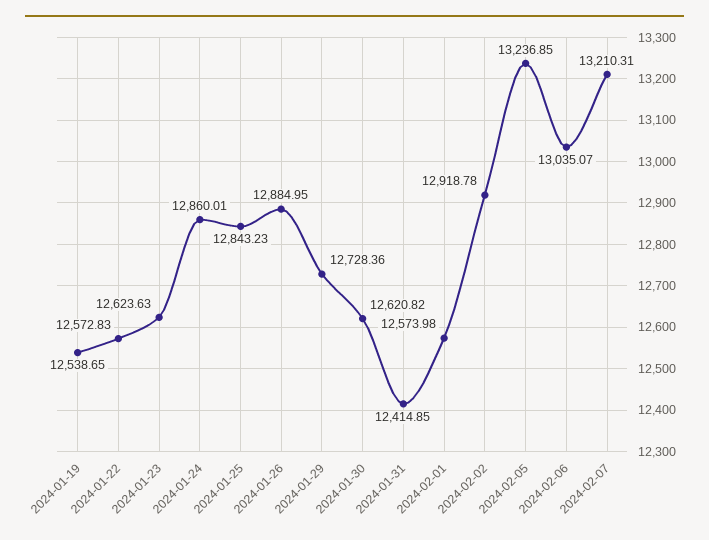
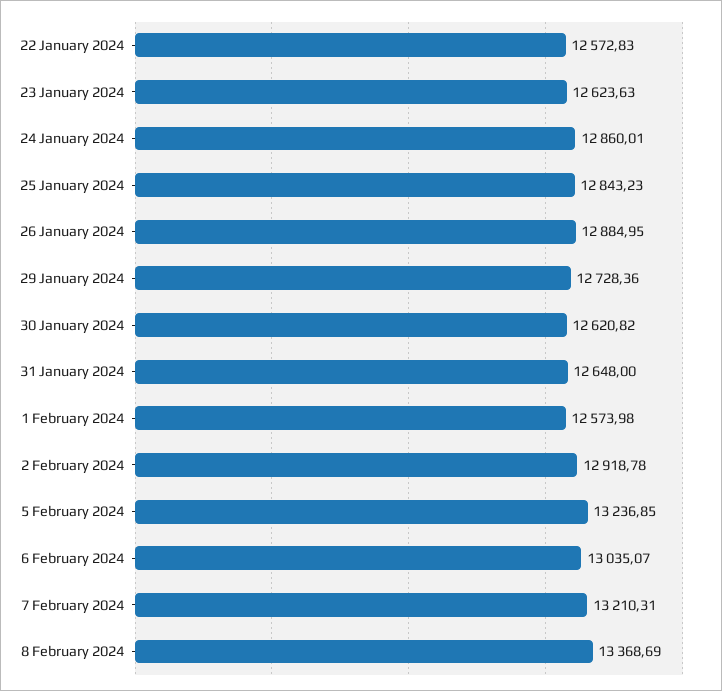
2024-01-19: 12538.65 -> none
2024-01-31: 12414.85 -> 12648
8 February 2024: none -> 13368.69

